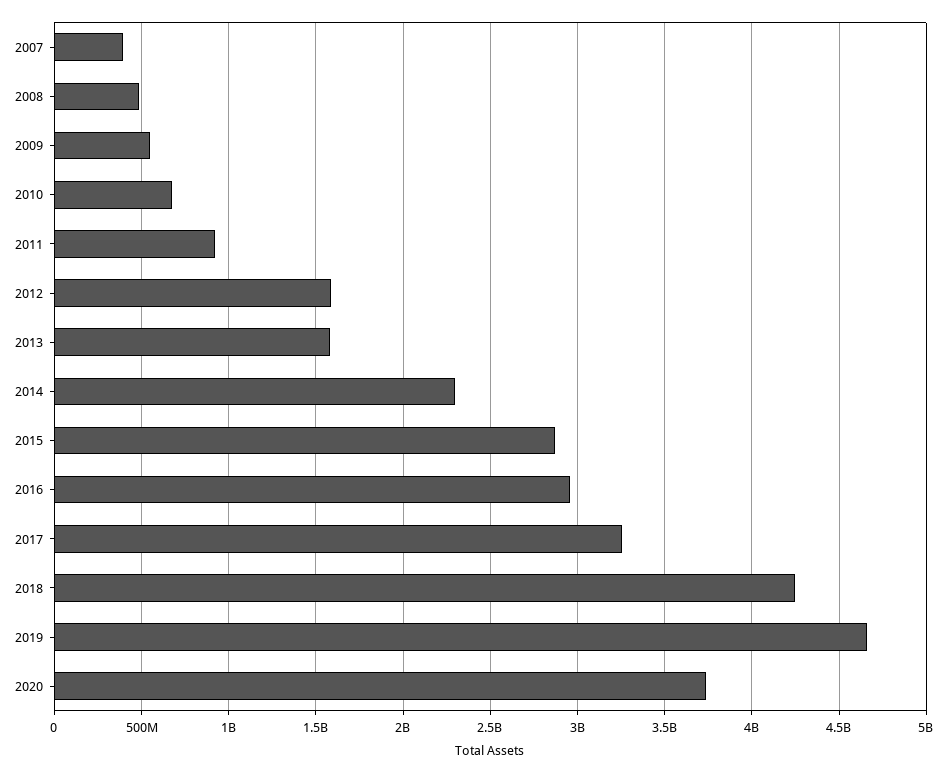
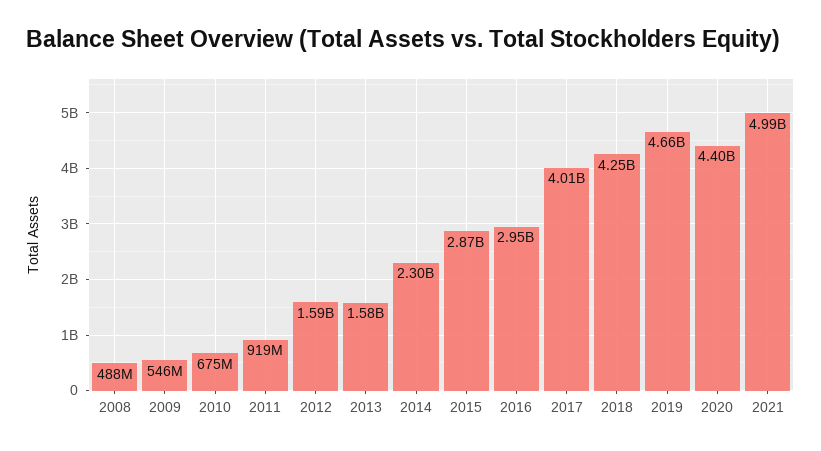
2007: 400000000 -> none
2017: 3250000000 -> 4010000000
2020: 3750000000 -> 4400000000
2021: none -> 4990000000

